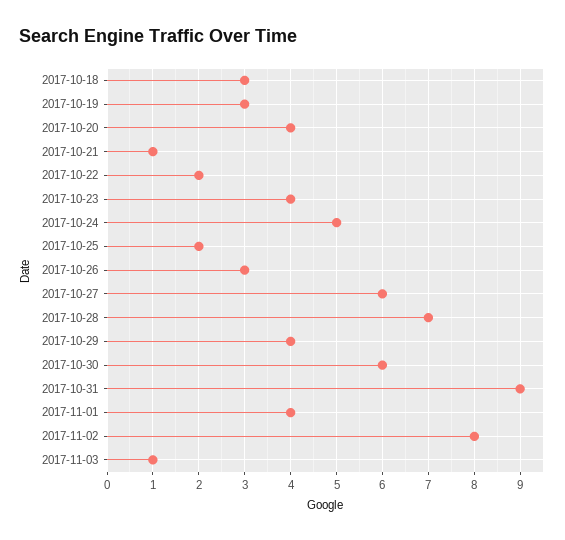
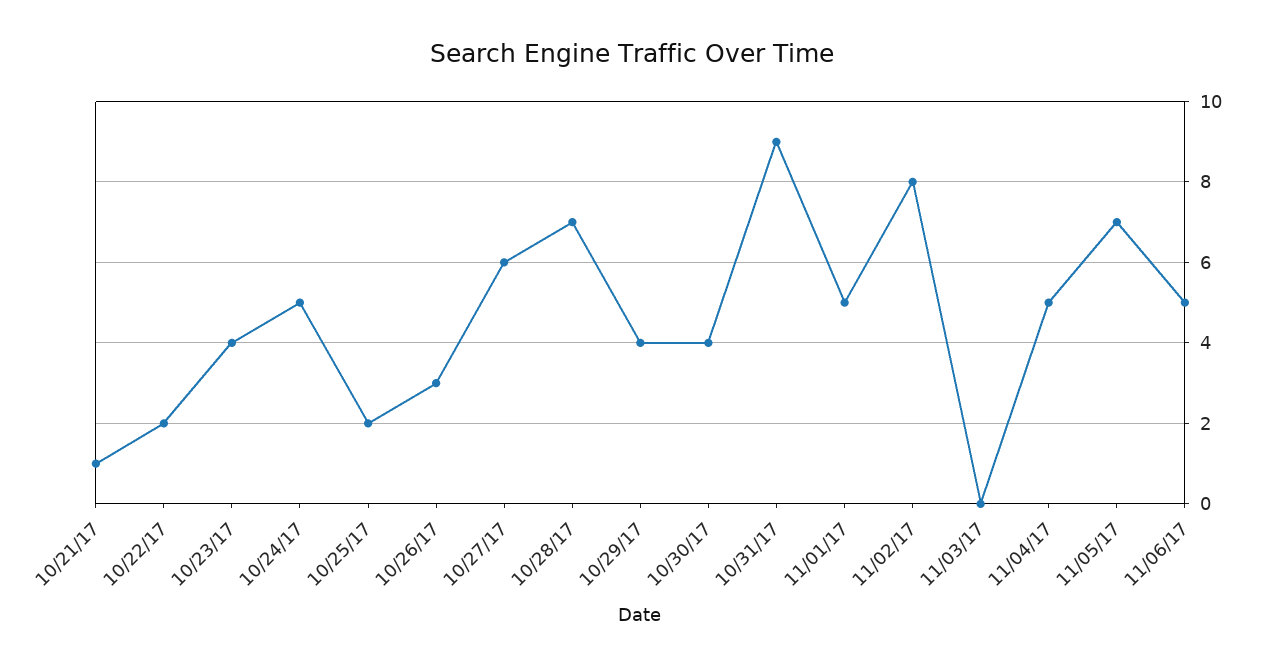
2017-10-18: 3 -> none
2017-10-19: 3 -> none
2017-10-20: 4 -> none
2017-10-30: 6 -> 4
2017-11-01: 4 -> 5
2017-11-03: 1 -> 0
11/04/17: none -> 5
11/05/17: none -> 7
11/06/17: none -> 5

